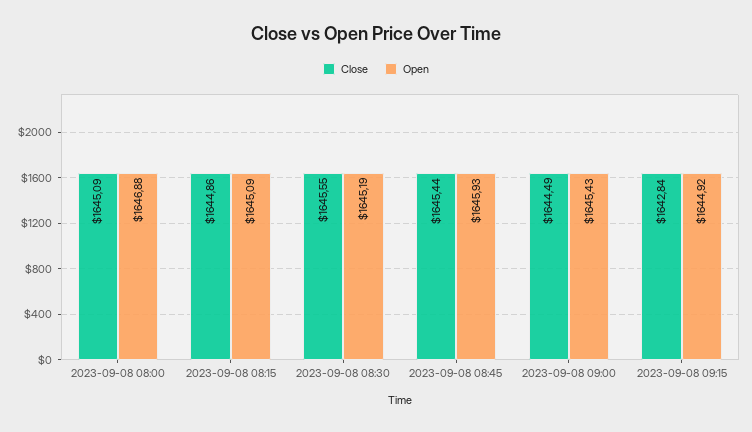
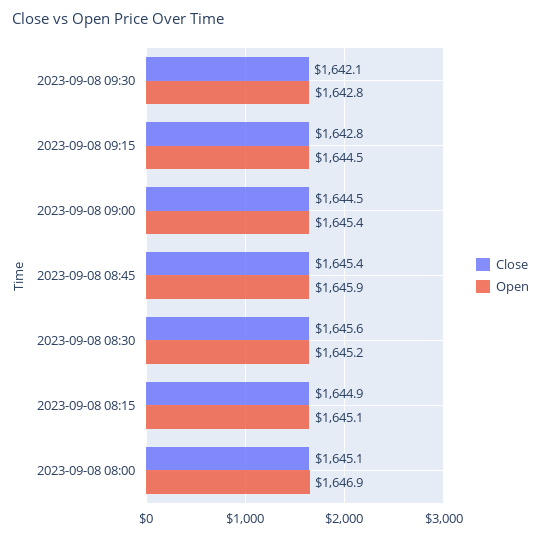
Open, 2023-09-08 09:15: 1644.92 -> 1644.5
Close, 2023-09-08 09:30: none -> 1642.1
Open, 2023-09-08 09:30: none -> 1642.8

